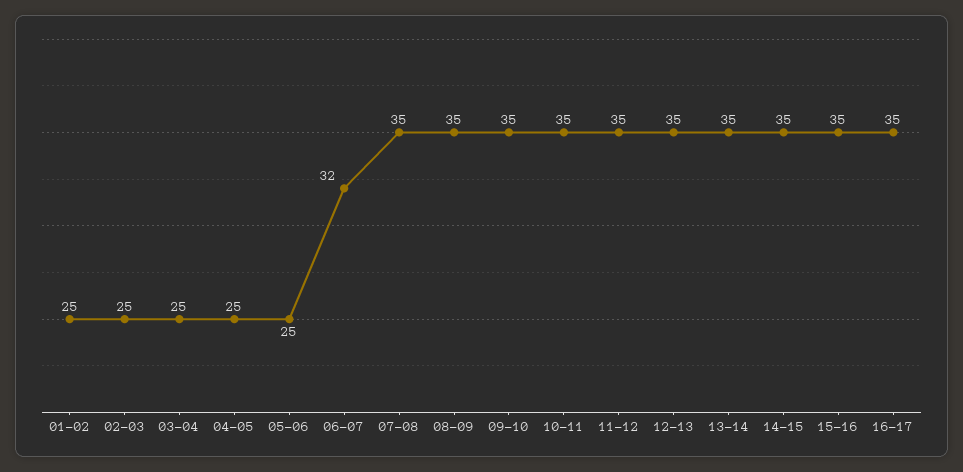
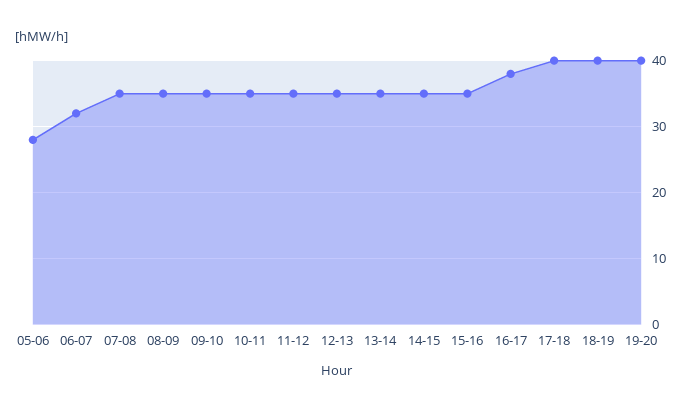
01-02: 25 -> none
02-03: 25 -> none
03-04: 25 -> none
04-05: 25 -> none
05-06: 25 -> 28
16-17: 35 -> 38
17-18: none -> 40
18-19: none -> 40
19-20: none -> 40

